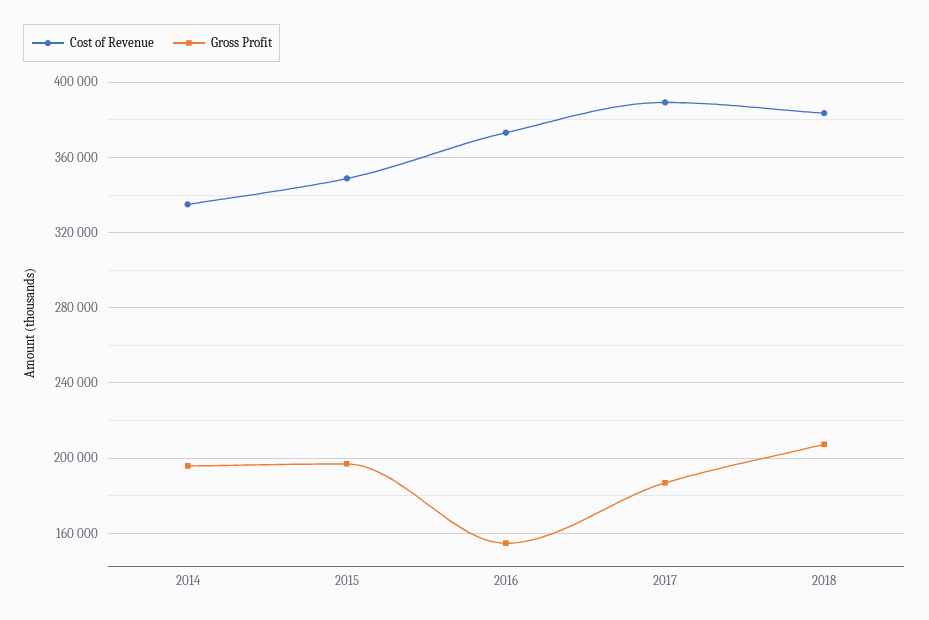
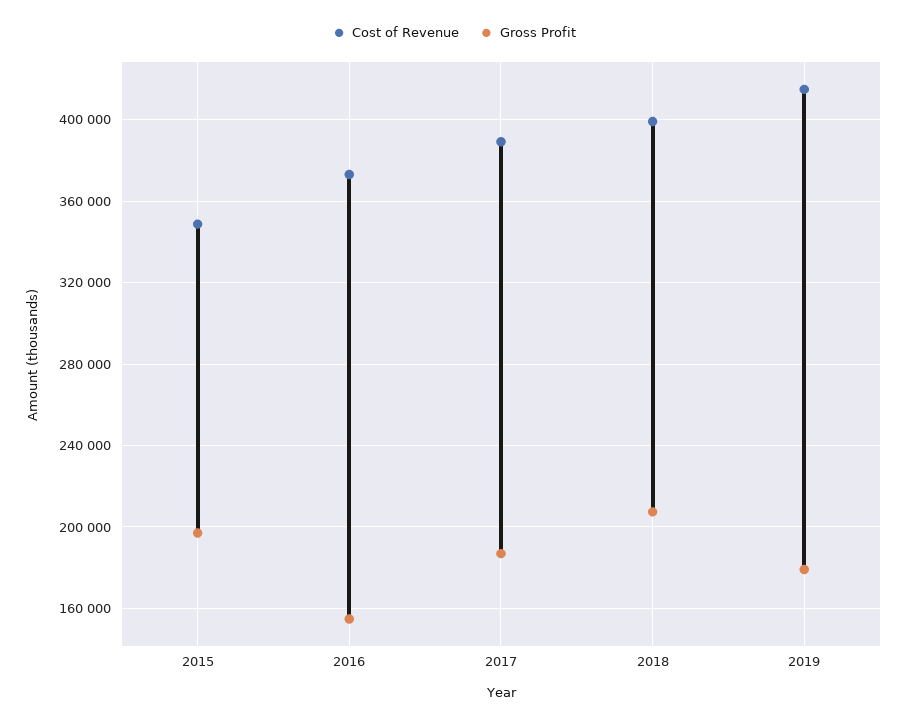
Cost of Revenue, 2014: 335000 -> none
Gross Profit, 2014: 195000 -> none
Cost of Revenue, 2018: 385000 -> 400000
Cost of Revenue, 2019: none -> 415000
Gross Profit, 2019: none -> 180000

